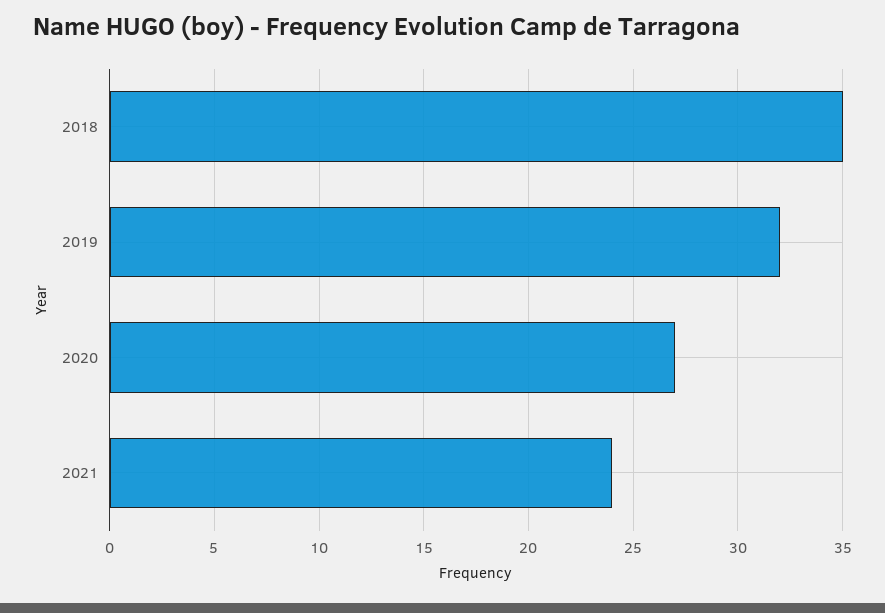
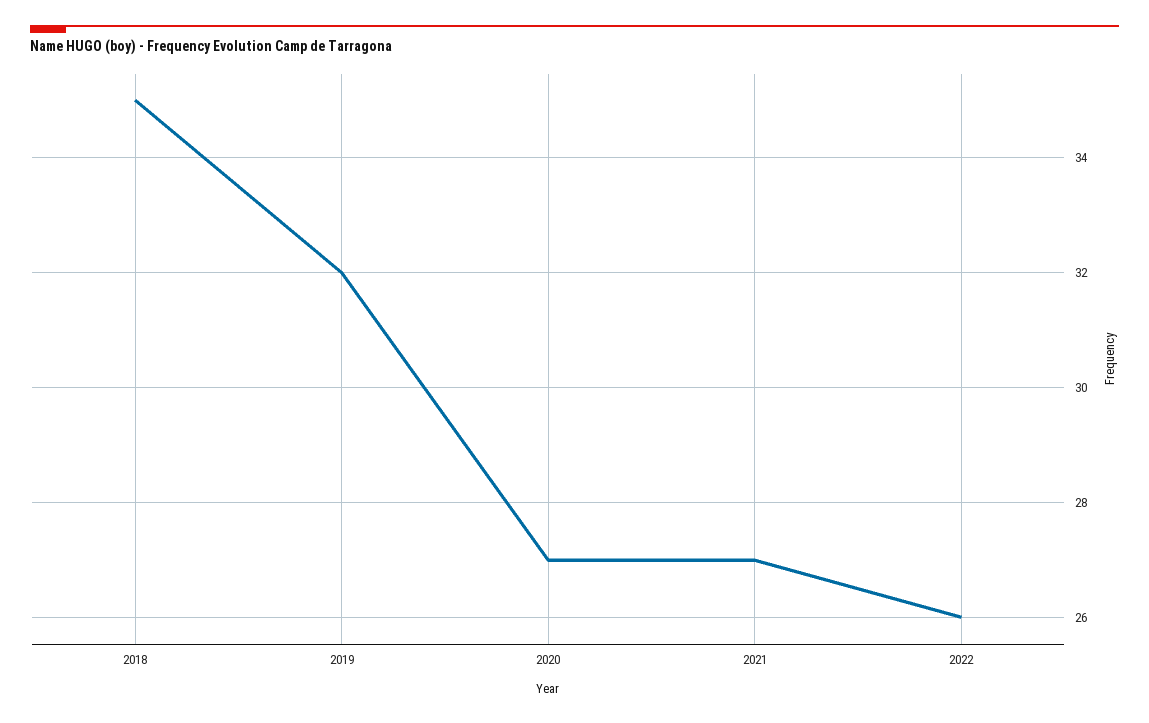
2021: 24 -> 27
2022: none -> 26

